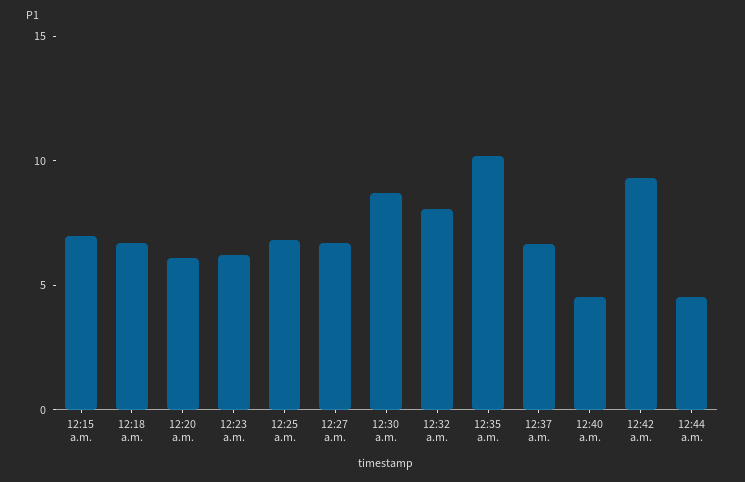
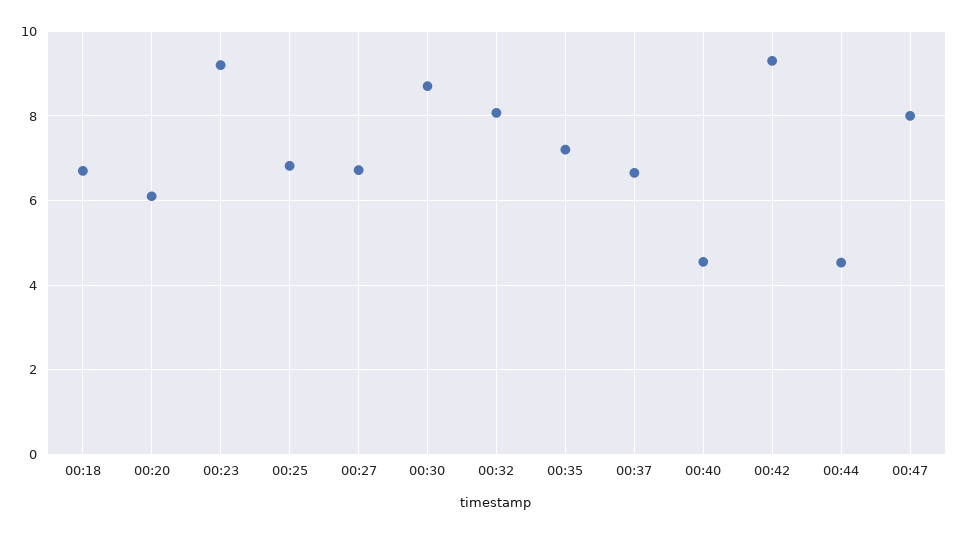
12:15 a.m.: 7 -> none
12:23 a.m.: 6 -> 9.2
12:35 a.m.: 10 -> 7.2
00:47: none -> 8

